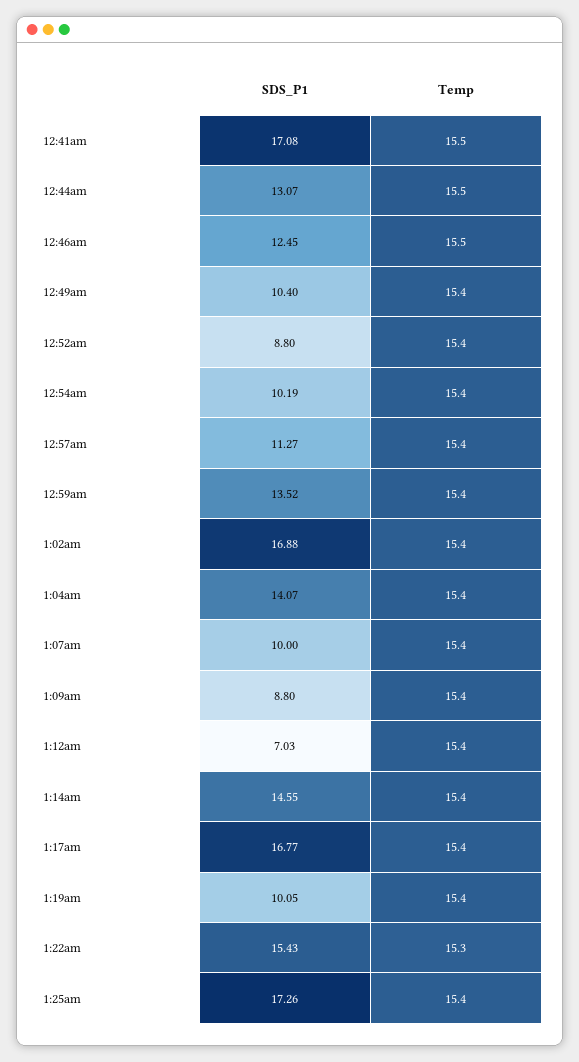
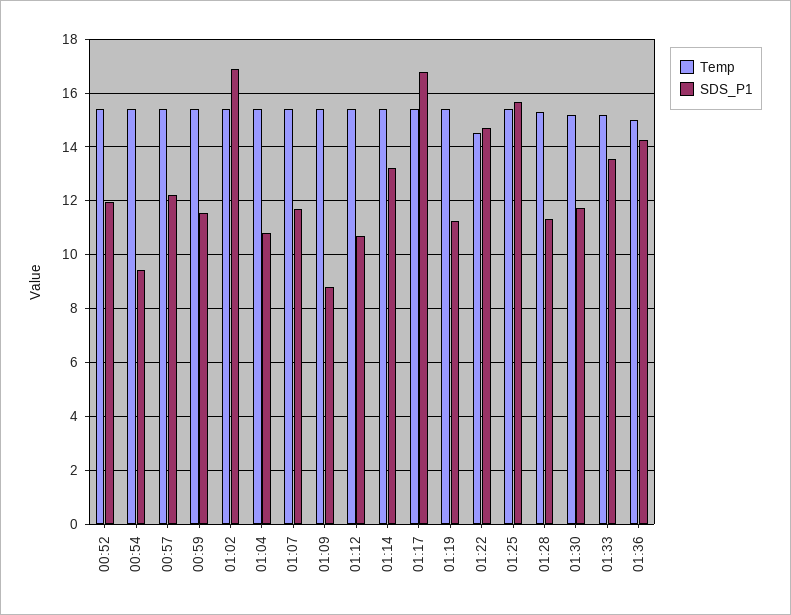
SDS_P1, 12:41am: 17.08 -> none
Temp, 12:41am: 15.5 -> none
SDS_P1, 12:44am: 13.07 -> none
Temp, 12:44am: 15.5 -> none
SDS_P1, 12:46am: 12.45 -> none
Temp, 12:46am: 15.5 -> none
SDS_P1, 12:49am: 10.4 -> none
Temp, 12:49am: 15.4 -> none
SDS_P1, 12:52am: 8.8 -> 12
SDS_P1, 12:54am: 10.19 -> 9.5
SDS_P1, 12:57am: 11.27 -> 12.25
SDS_P1, 12:59am: 13.52 -> 11.5
SDS_P1, 1:04am: 14.07 -> 10.75
SDS_P1, 1:07am: 10 -> 11.75
SDS_P1, 1:12am: 7.03 -> 10.75
SDS_P1, 1:14am: 14.55 -> 13.25
SDS_P1, 1:19am: 10.05 -> 11.25
SDS_P1, 1:22am: 15.43 -> 14.75
Temp, 1:22am: 15.3 -> 14.5
SDS_P1, 1:25am: 17.26 -> 15.75
Temp, 01:28: none -> 15.25
SDS_P1, 01:28: none -> 11.25
Temp, 01:30: none -> 15.25
SDS_P1, 01:30: none -> 11.75
Temp, 01:33: none -> 15.25
SDS_P1, 01:33: none -> 13.5
Temp, 01:36: none -> 15
SDS_P1, 01:36: none -> 14.25

